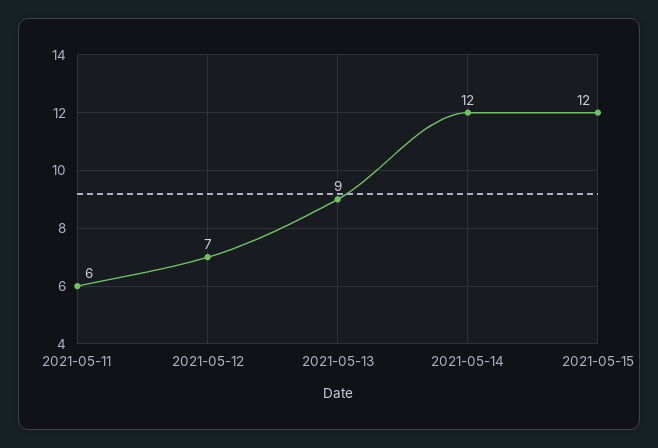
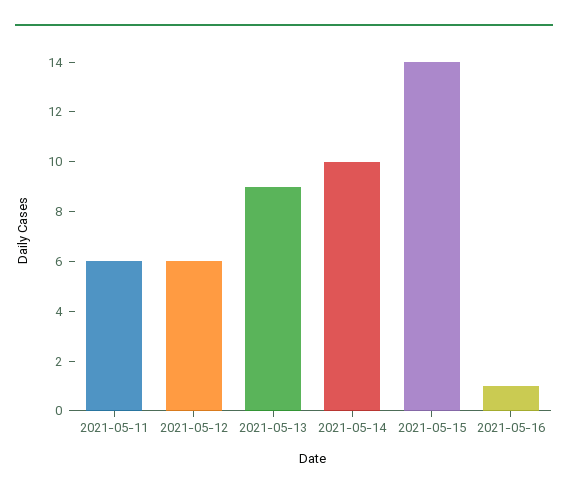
2021-05-12: 7 -> 6
2021-05-14: 12 -> 10
2021-05-15: 12 -> 14
2021-05-16: none -> 1

